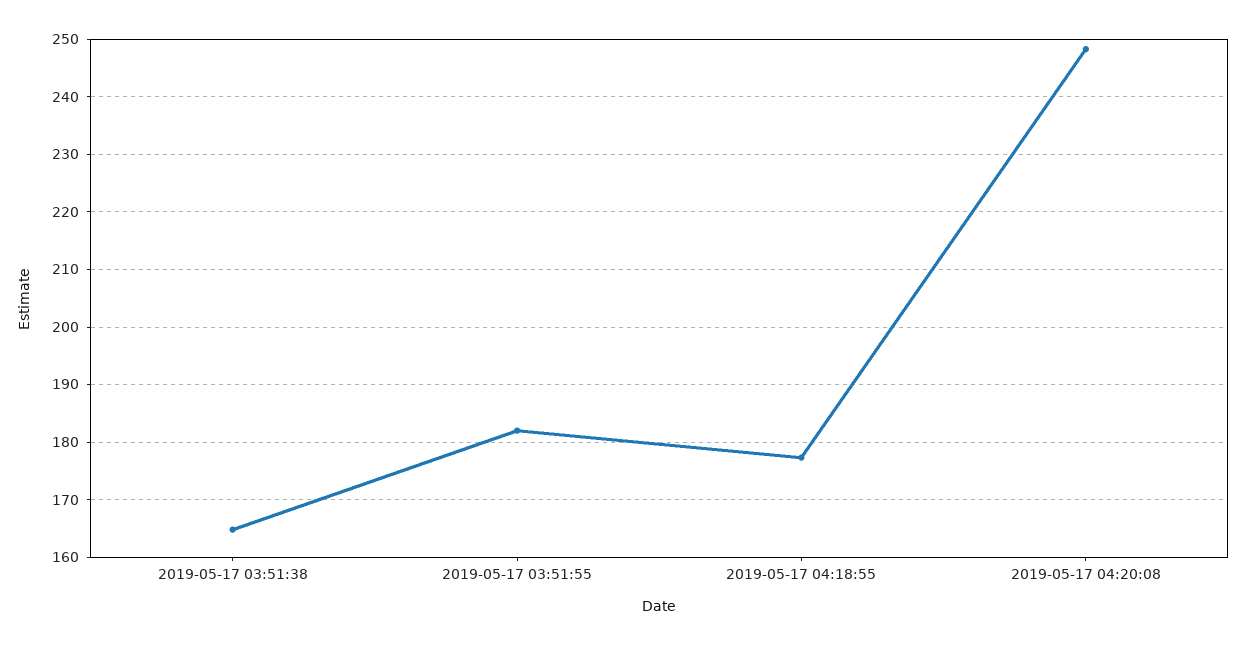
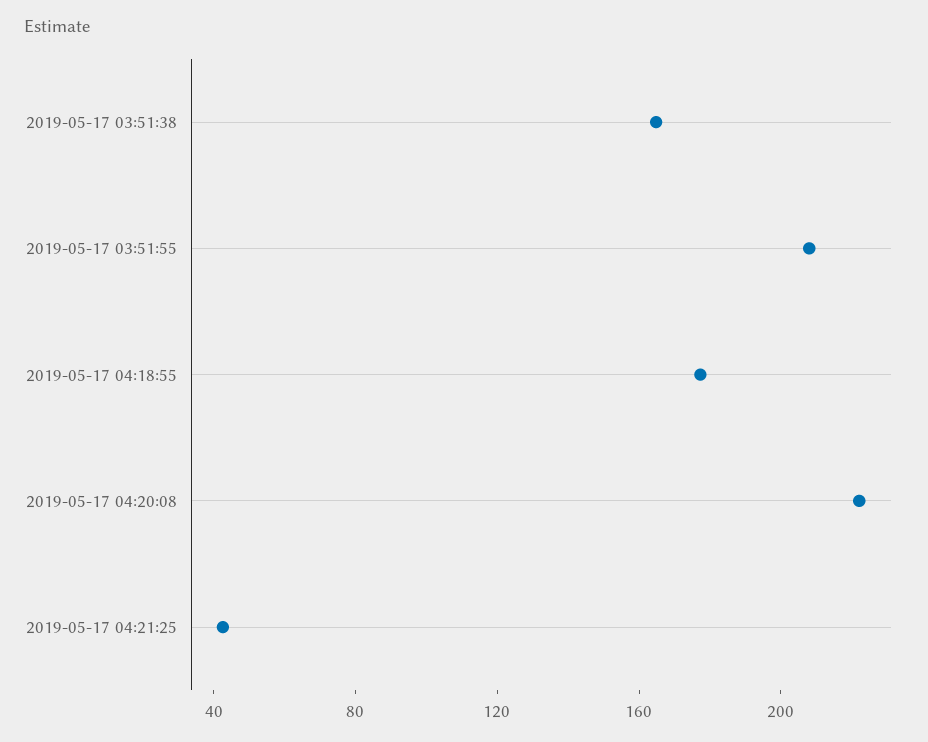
2019-05-17 03:51:55: 182 -> 210
2019-05-17 04:20:08: 248 -> 220
2019-05-17 04:21:25: none -> 40

